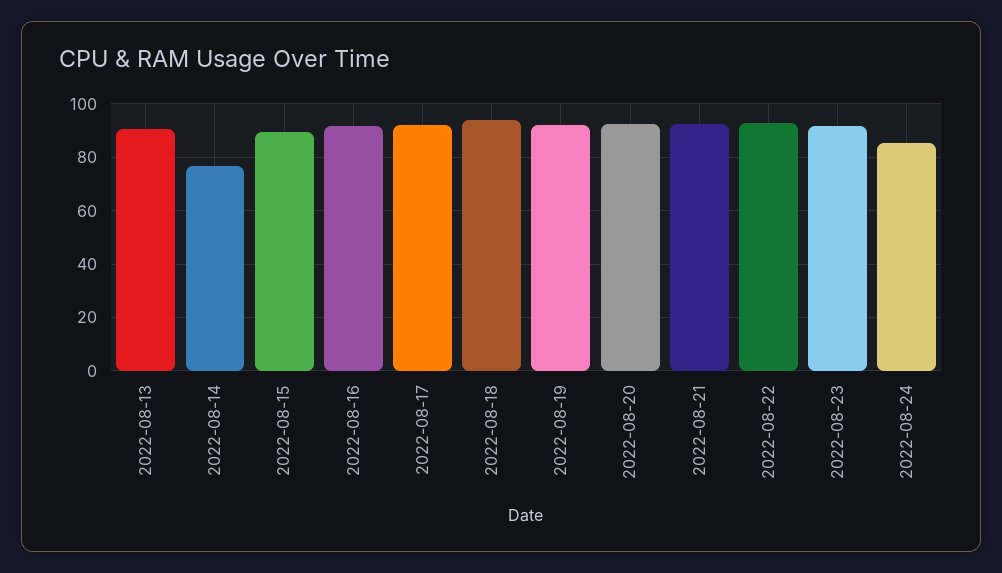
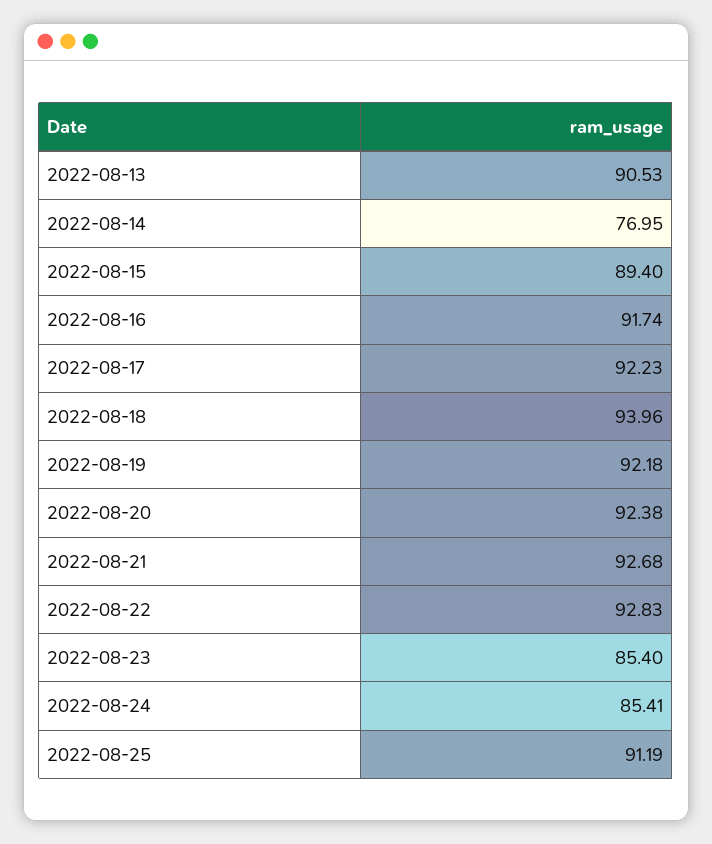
2022-08-23: 92.5 -> 85.4
2022-08-25: none -> 91.19

